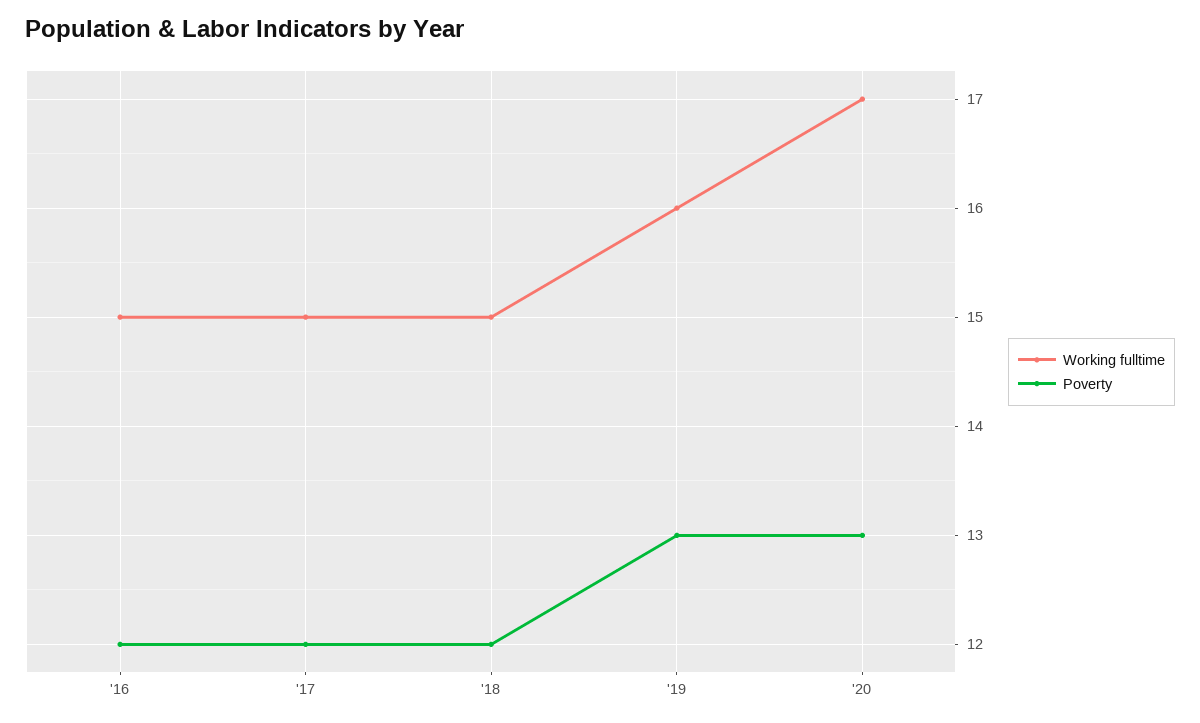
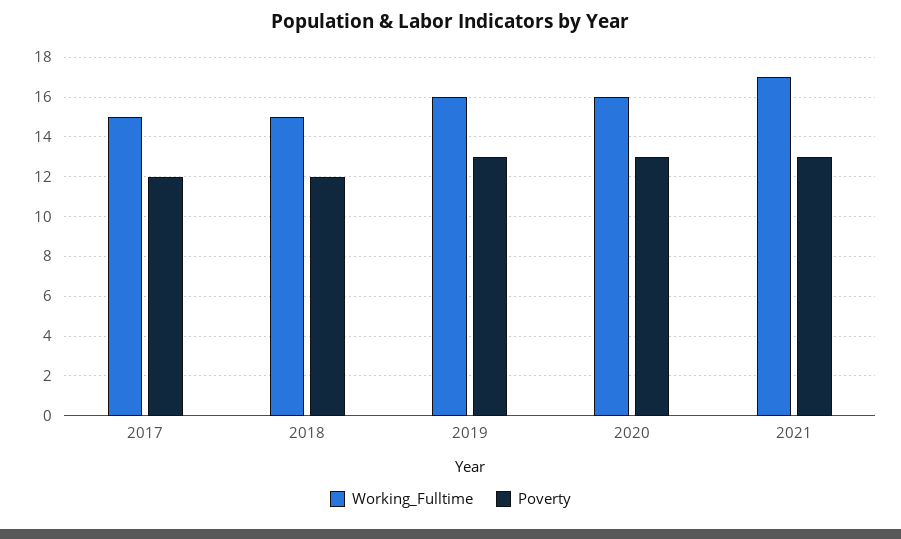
Working fulltime, '16: 15 -> none
Poverty, '16: 12 -> none
Working fulltime, '20: 17 -> 16
Working fulltime, 2021: none -> 17
Poverty, 2021: none -> 13

